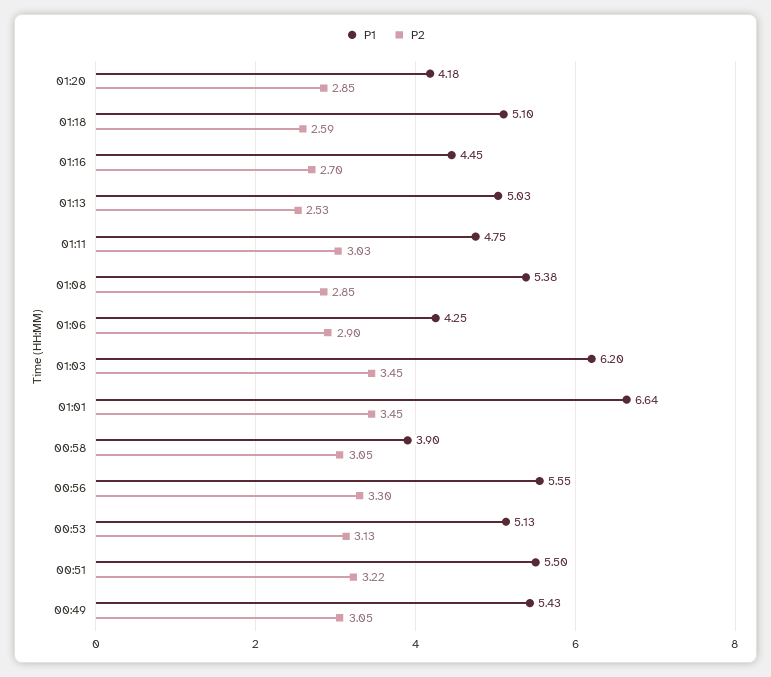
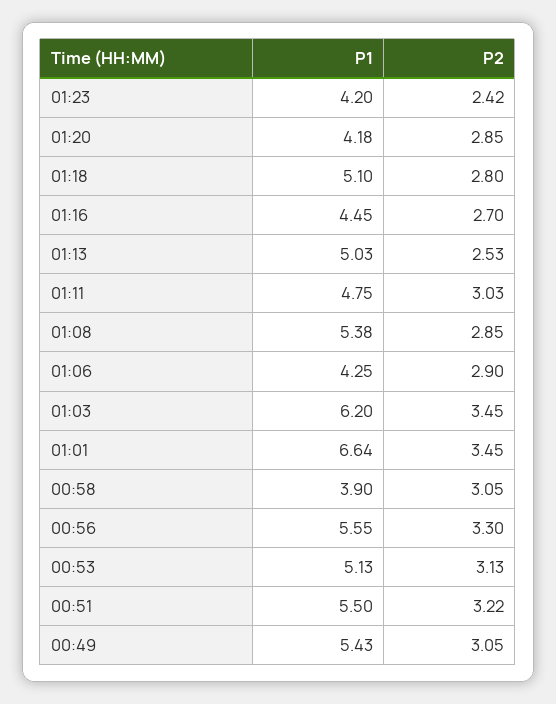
P2, 01:18: 2.59 -> 2.8
P1, 01:23: none -> 4.2
P2, 01:23: none -> 2.42

